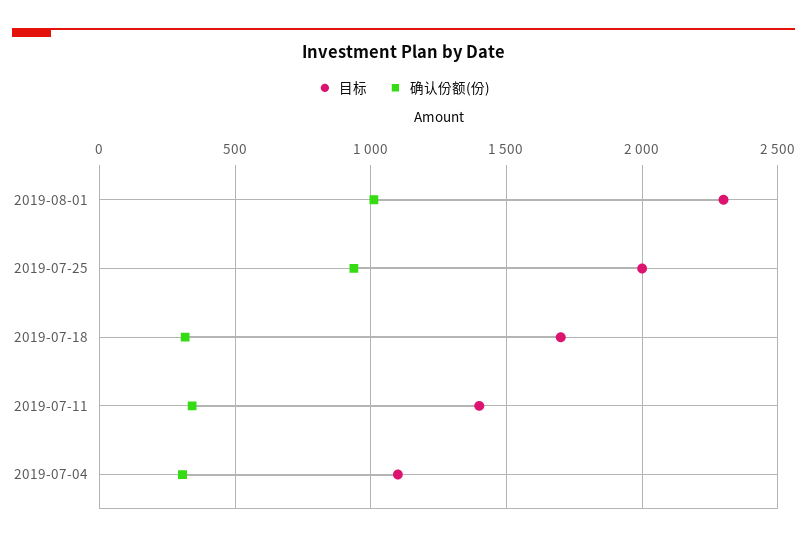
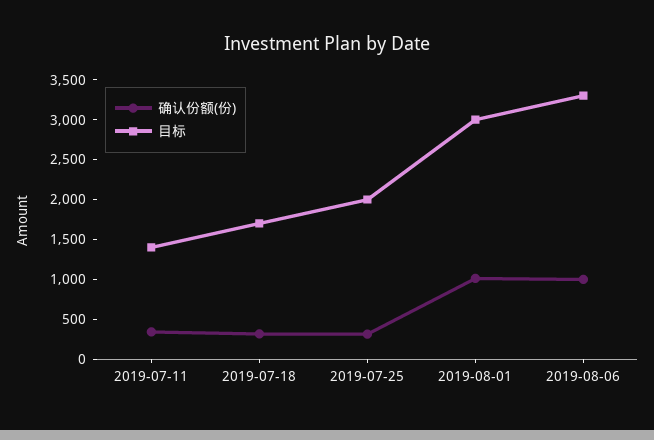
目标, 2019-08-01: 2300 -> 3000
确认份额(份), 2019-07-25: 950 -> 250
目标, 2019-07-04: 1100 -> none
确认份额(份), 2019-07-04: 300 -> none
确认份额(份), 2019-08-06: none -> 1000
目标, 2019-08-06: none -> 3250

